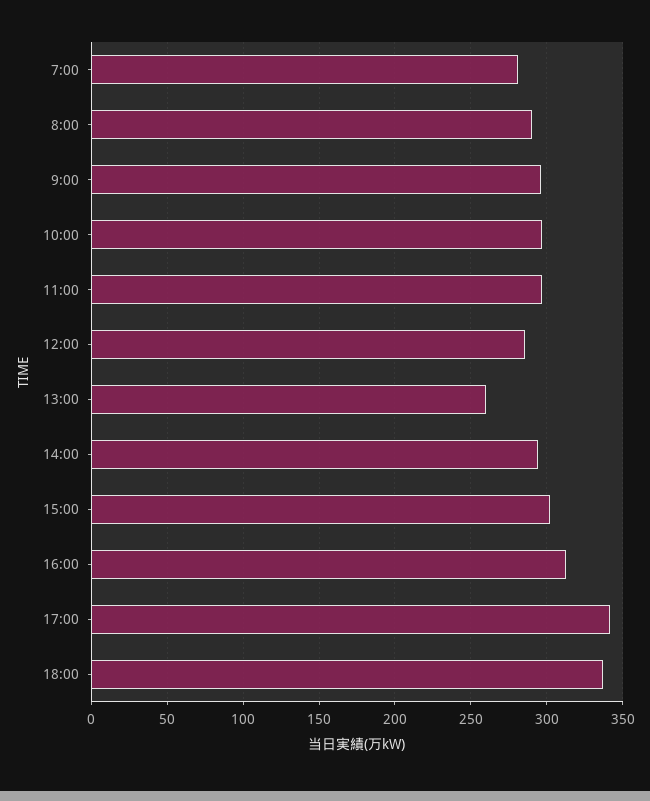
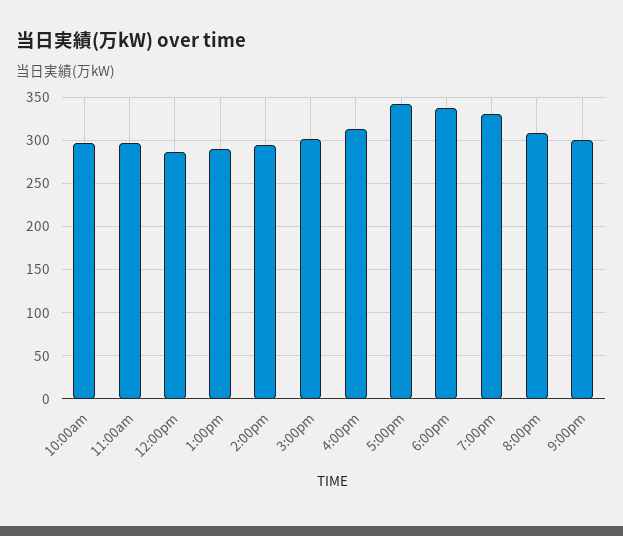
7:00: 280 -> none
8:00: 290 -> none
9:00: 295 -> none
13:00: 260 -> 290
7:00pm: none -> 330
8:00pm: none -> 310
9:00pm: none -> 300

